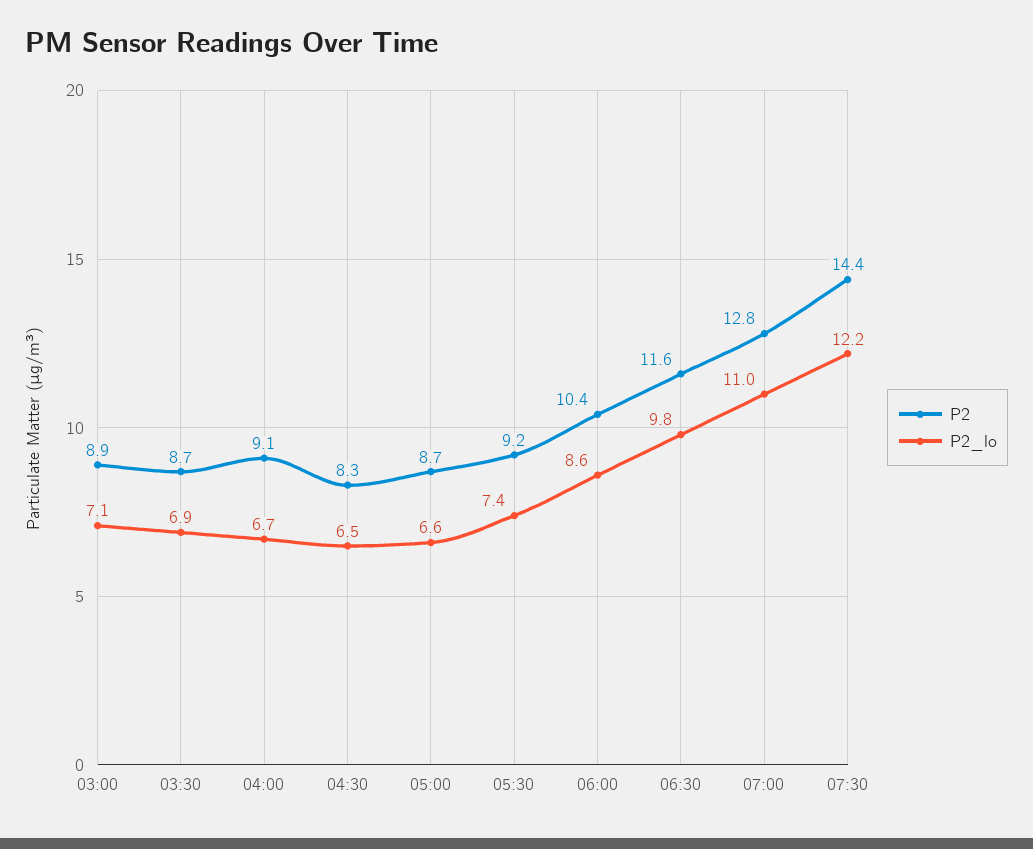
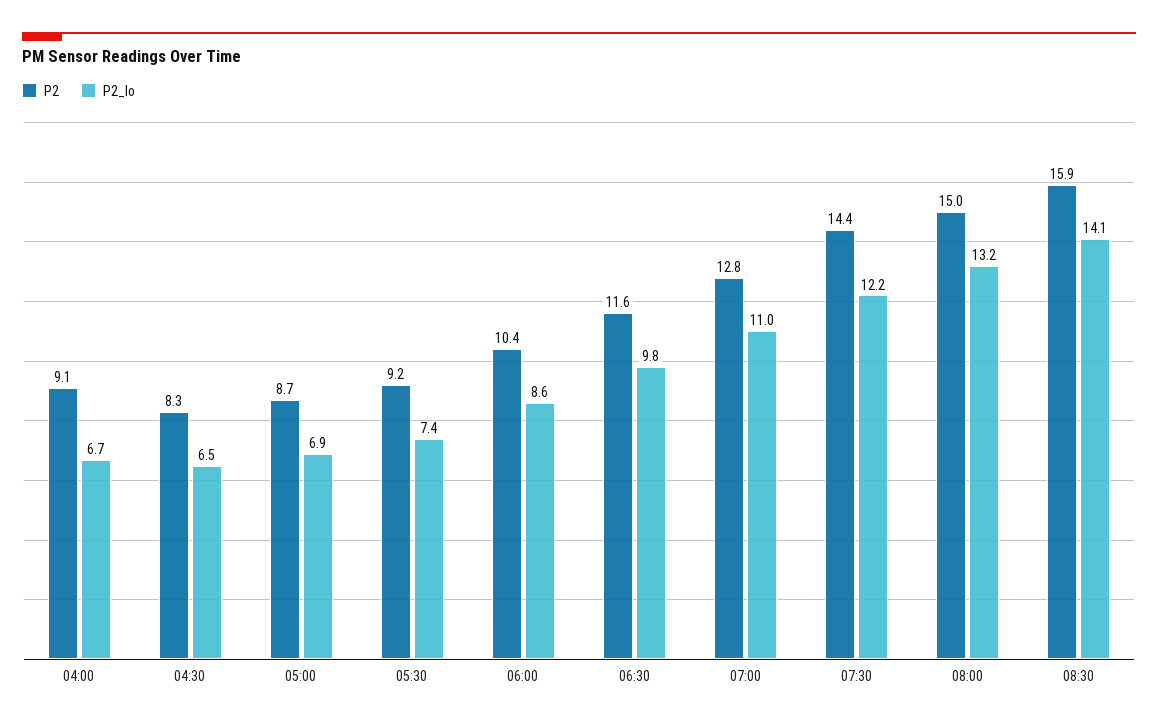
P2, 03:00: 8.9 -> none
P2_lo, 03:00: 7.1 -> none
P2, 03:30: 8.7 -> none
P2_lo, 03:30: 6.9 -> none
P2_lo, 05:00: 6.6 -> 6.9
P2, 08:00: none -> 15
P2_lo, 08:00: none -> 13.2
P2, 08:30: none -> 15.9
P2_lo, 08:30: none -> 14.1

